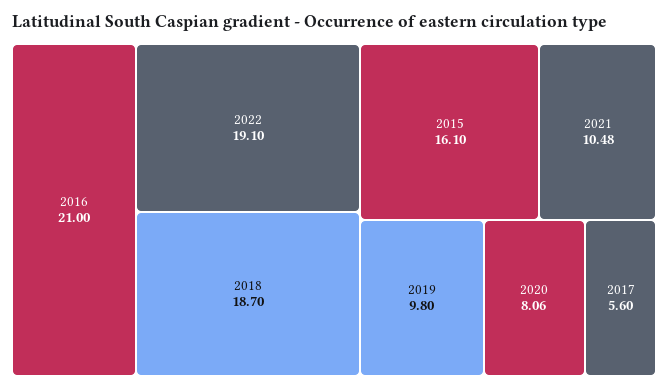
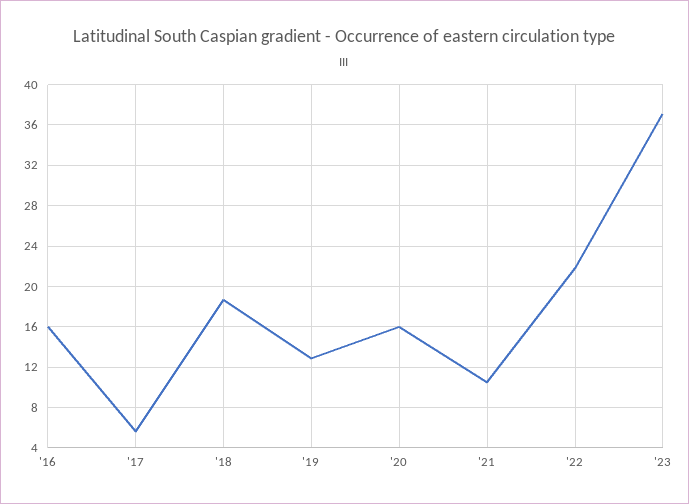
2016: 21 -> 16
2022: 19.1 -> 22
2015: 16.1 -> none
2019: 9.8 -> 13
2020: 8.06 -> 16
'23: none -> 37

